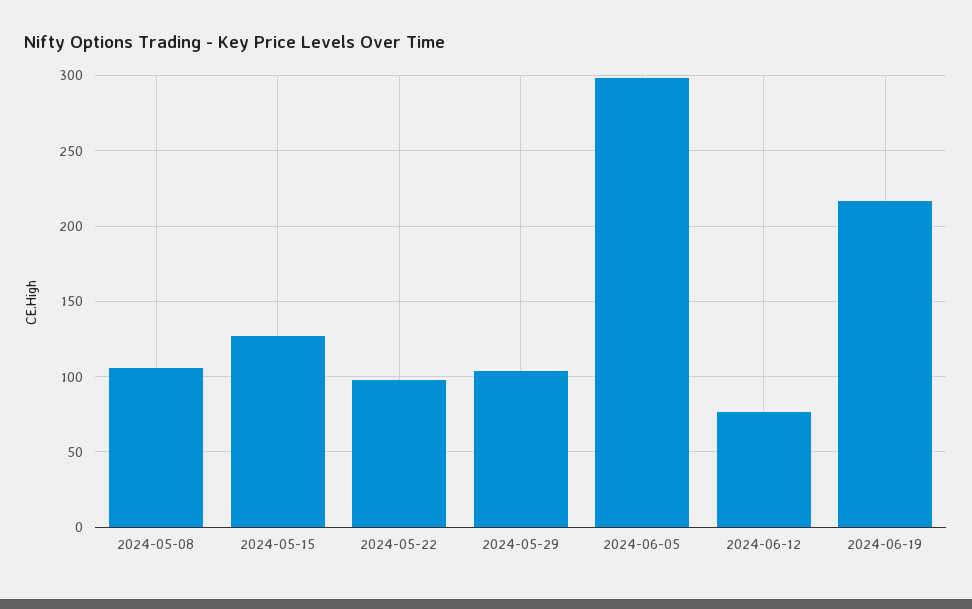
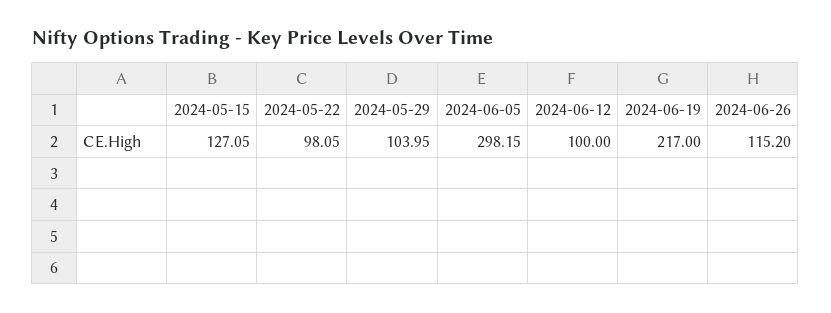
2024-05-08: 105 -> none
2024-06-12: 75 -> 100
2024-06-26: none -> 115.2

